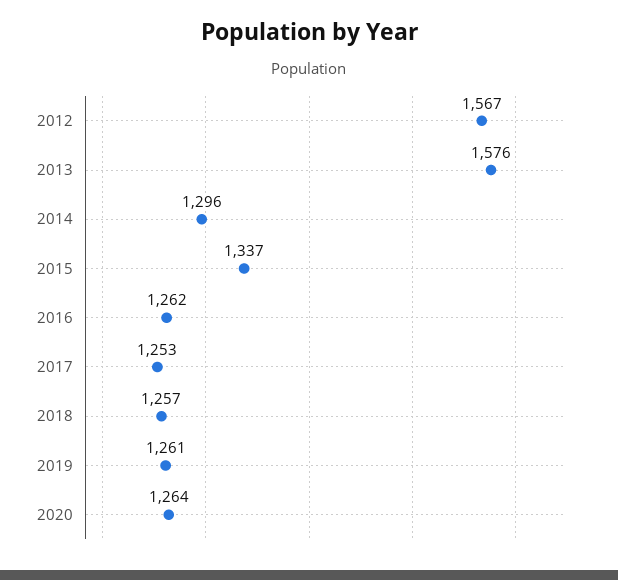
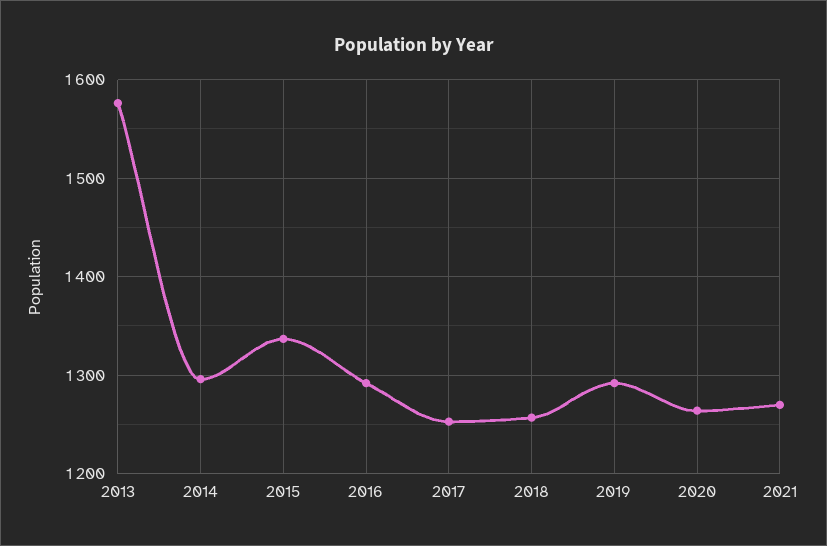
2012: 1567 -> none
2016: 1262 -> 1290
2019: 1261 -> 1290
2021: none -> 1270

